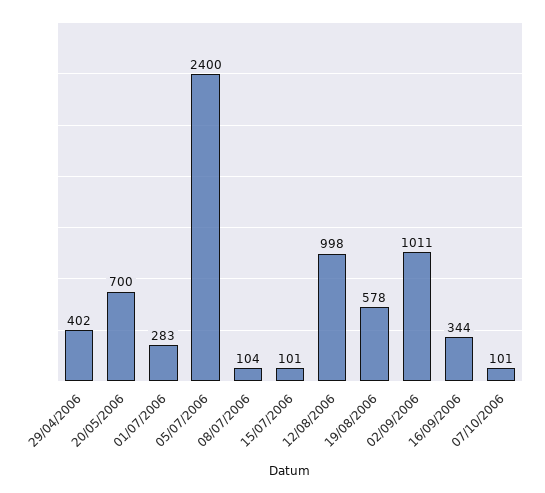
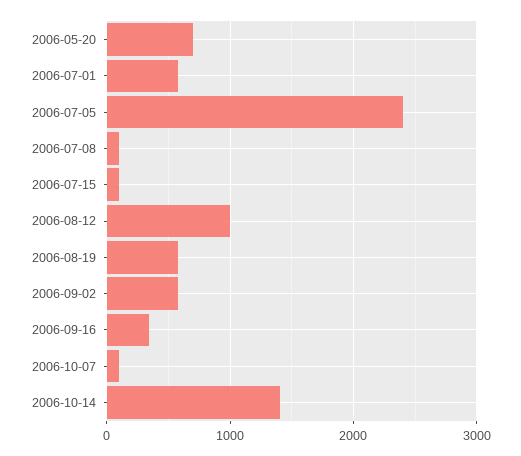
29/04/2006: 402 -> none
01/07/2006: 283 -> 600
02/09/2006: 1011 -> 600
2006-10-14: none -> 1400

